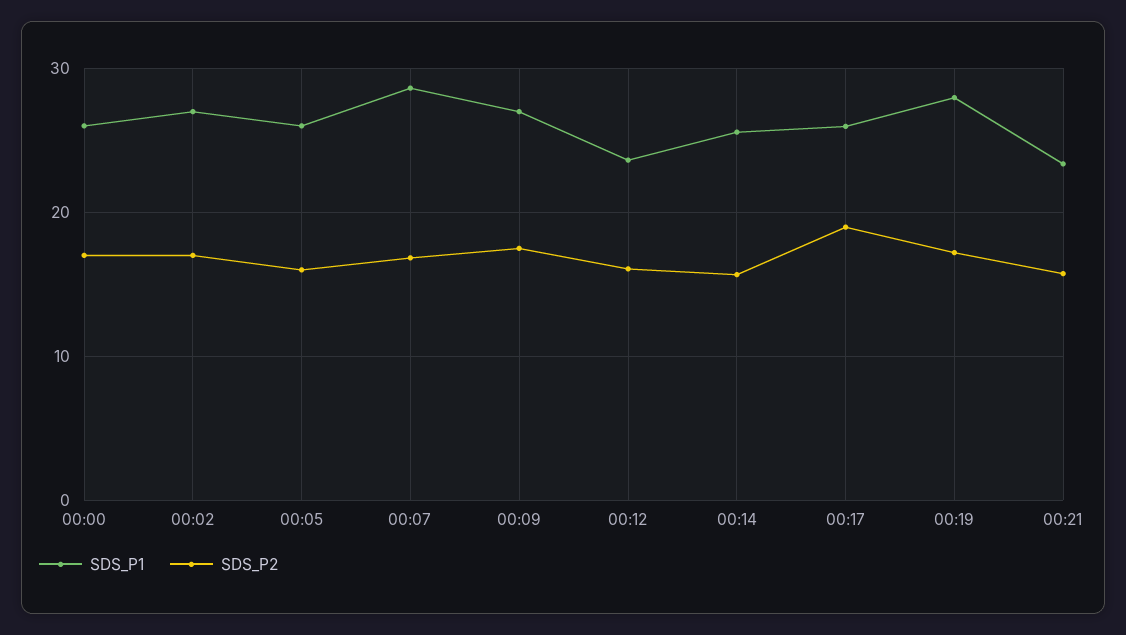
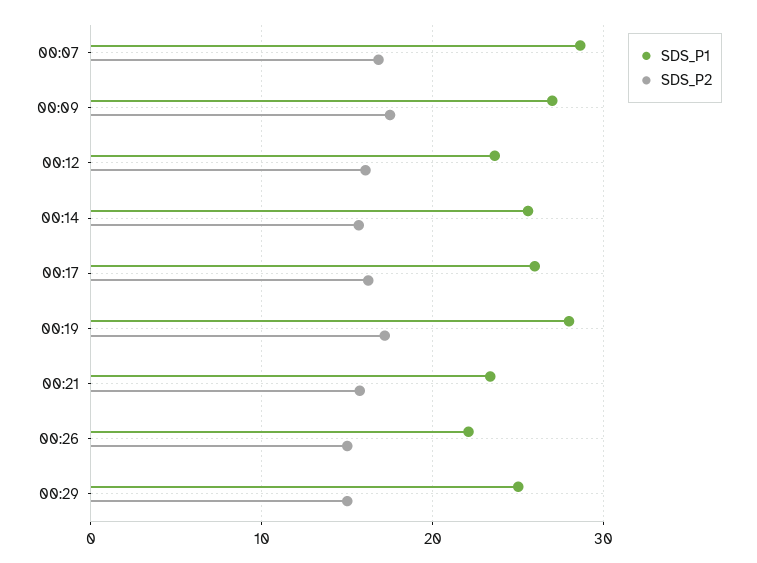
SDS_P1, 00:00: 26 -> none
SDS_P2, 00:00: 17 -> none
SDS_P1, 00:02: 27 -> none
SDS_P2, 00:02: 17 -> none
SDS_P1, 00:05: 26 -> none
SDS_P2, 00:05: 16 -> none
SDS_P2, 00:17: 19 -> 16
SDS_P1, 00:26: none -> 22
SDS_P2, 00:26: none -> 15
SDS_P1, 00:29: none -> 25
SDS_P2, 00:29: none -> 15

